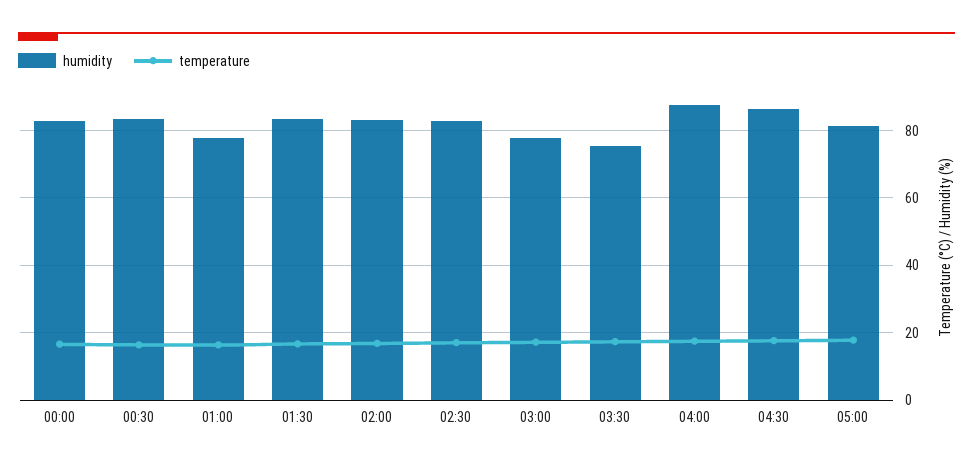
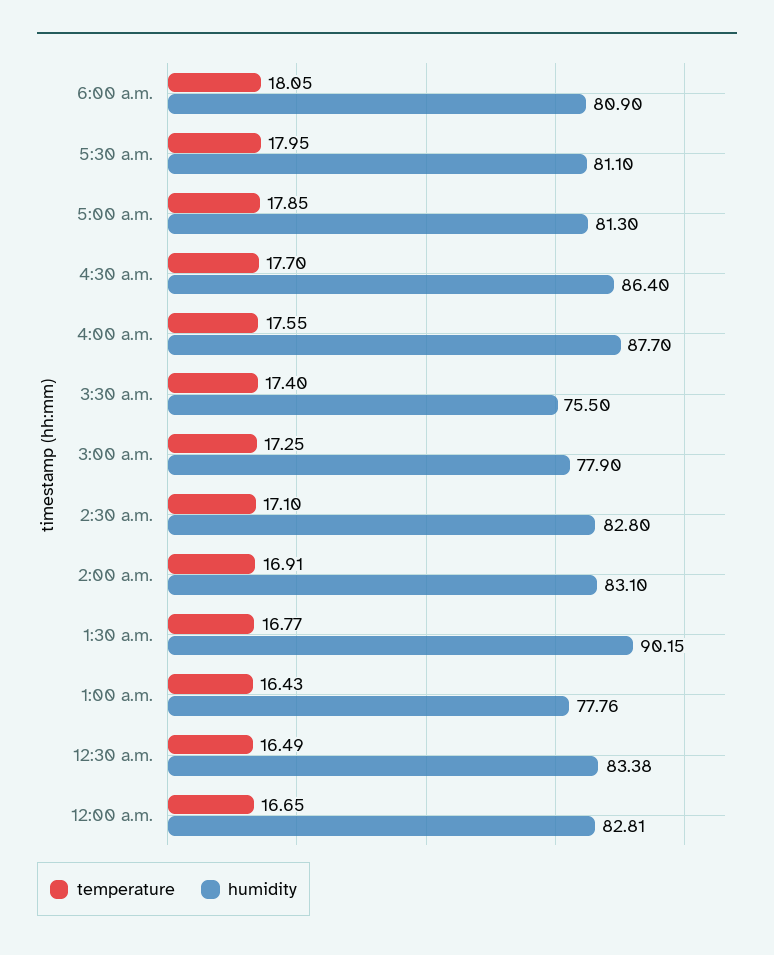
humidity, 01:30: 84 -> 90.15
temperature, 6:00 a.m.: none -> 18.05
humidity, 6:00 a.m.: none -> 80.9
temperature, 5:30 a.m.: none -> 17.95
humidity, 5:30 a.m.: none -> 81.1

